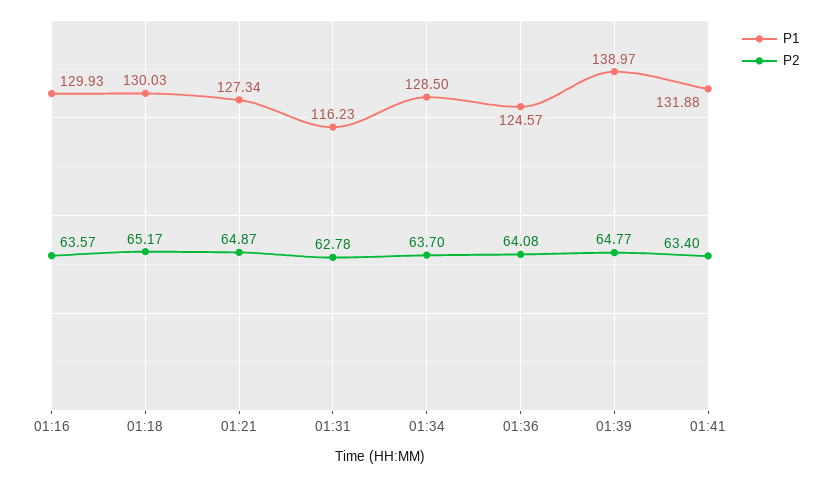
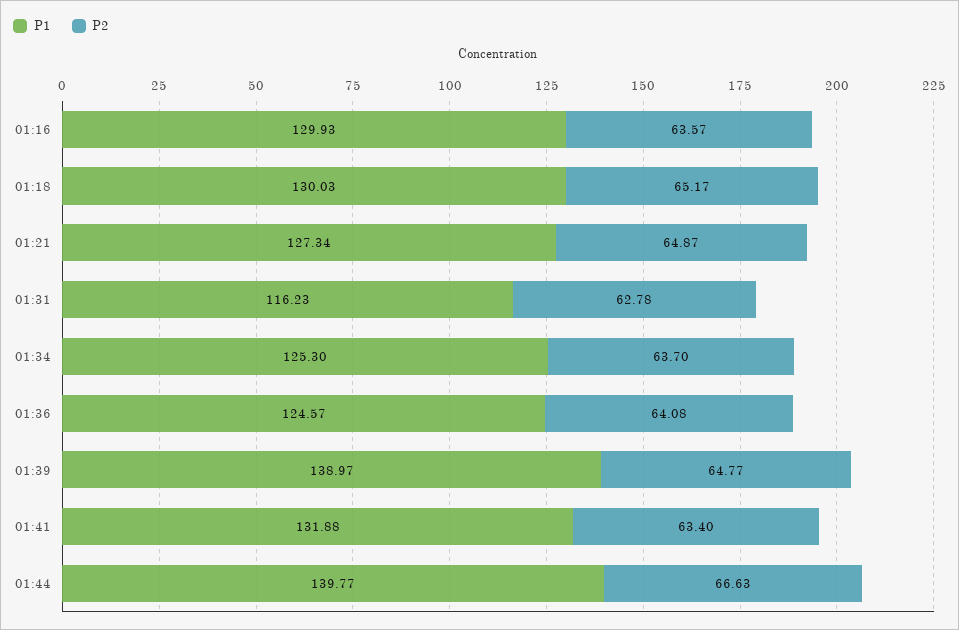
P1, 01:34: 128.5 -> 125.3
P1, 01:44: none -> 139.77
P2, 01:44: none -> 66.63

